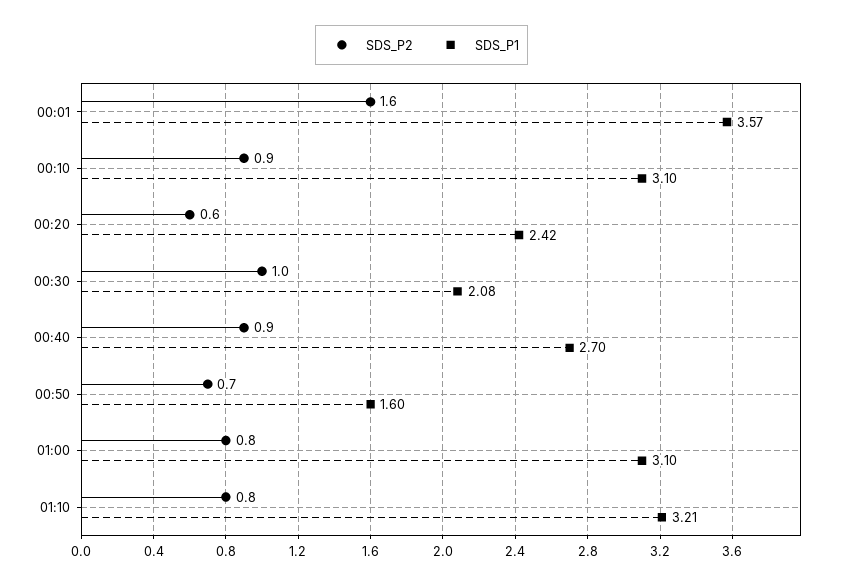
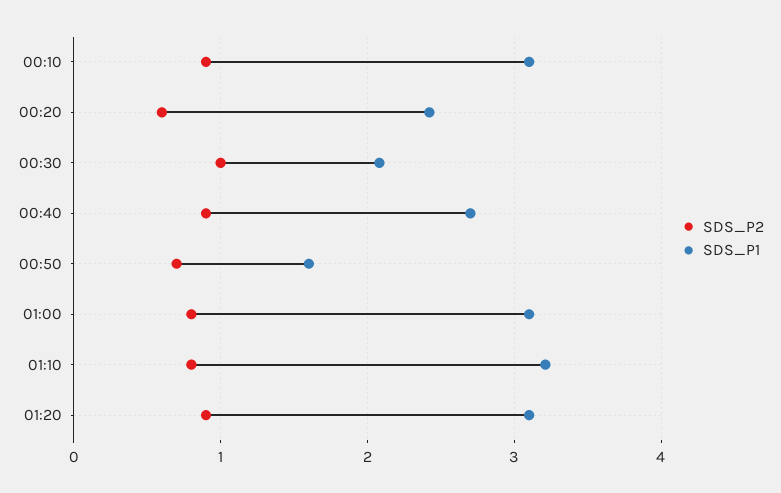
SDS_P2, 00:01: 1.6 -> none
SDS_P1, 00:01: 3.57 -> none
SDS_P2, 01:20: none -> 0.9
SDS_P1, 01:20: none -> 3.1

